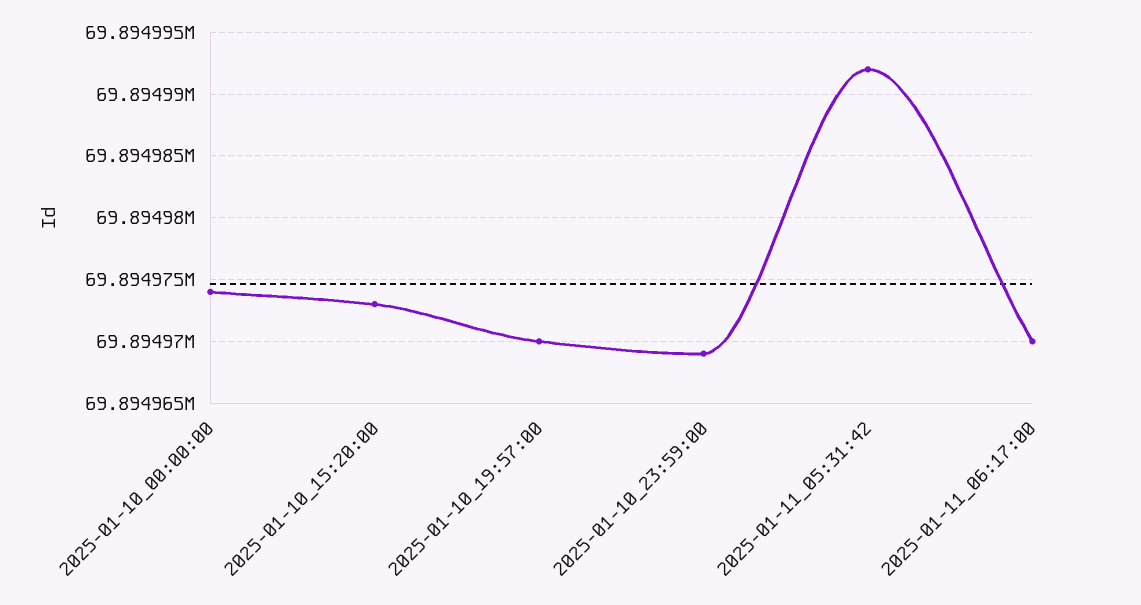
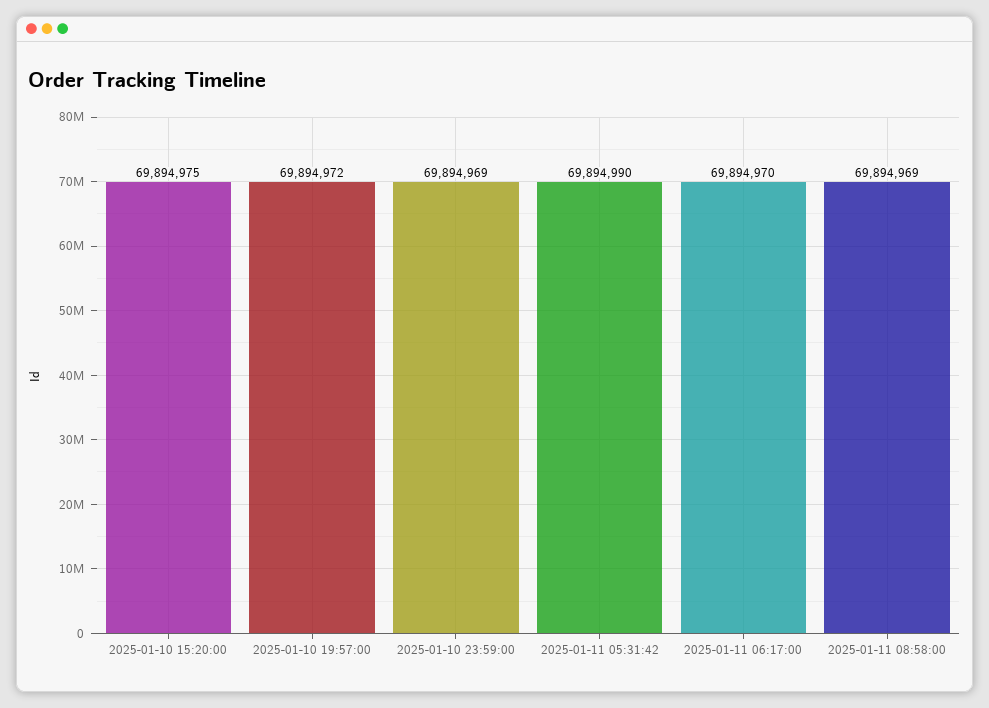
2025-01-10_00:00:00: 69894974 -> none
2025-01-10_15:20:00: 69894973 -> 69894975
2025-01-10_19:57:00: 69894970 -> 69894972
2025-01-11_05:31:42: 69894992 -> 69894990
2025-01-11 08:58:00: none -> 69894969

